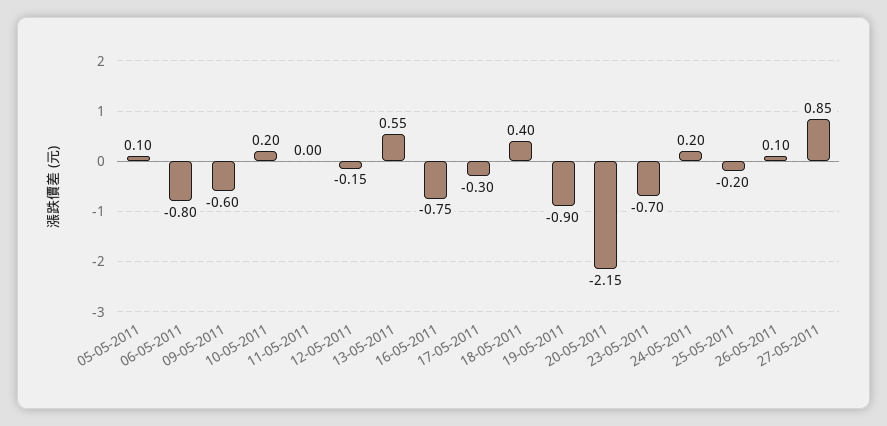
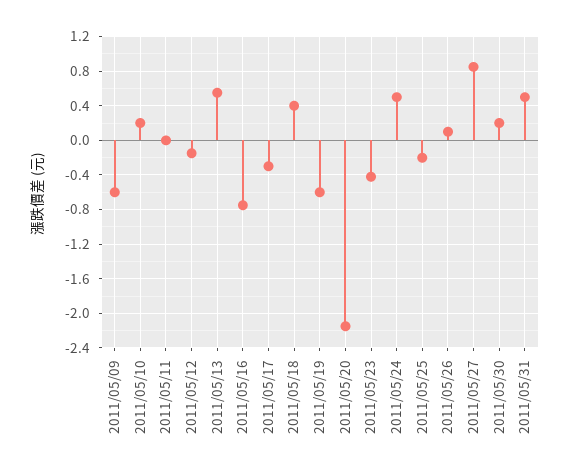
05-05-2011: 0.1 -> none
06-05-2011: -0.8 -> none
19-05-2011: -0.9 -> -0.6
23-05-2011: -0.7 -> -0.4
24-05-2011: 0.2 -> 0.5
2011/05/30: none -> 0.2
2011/05/31: none -> 0.5

